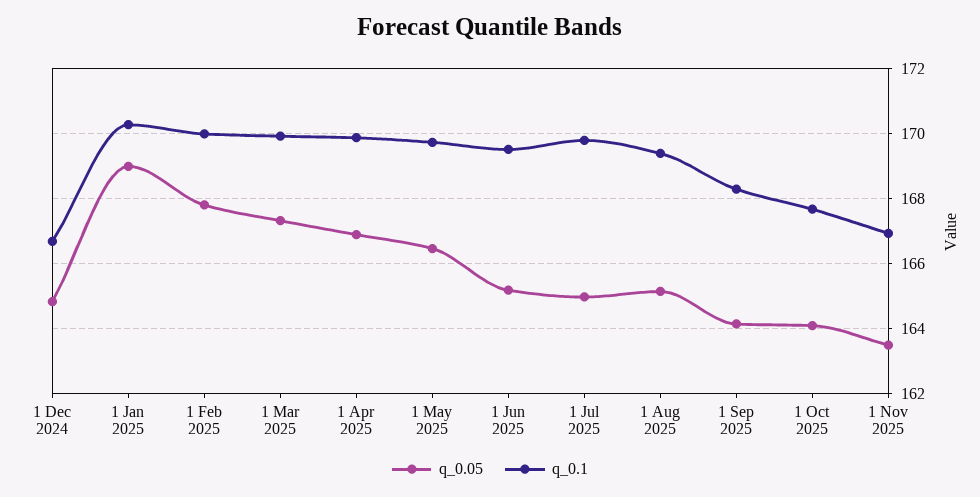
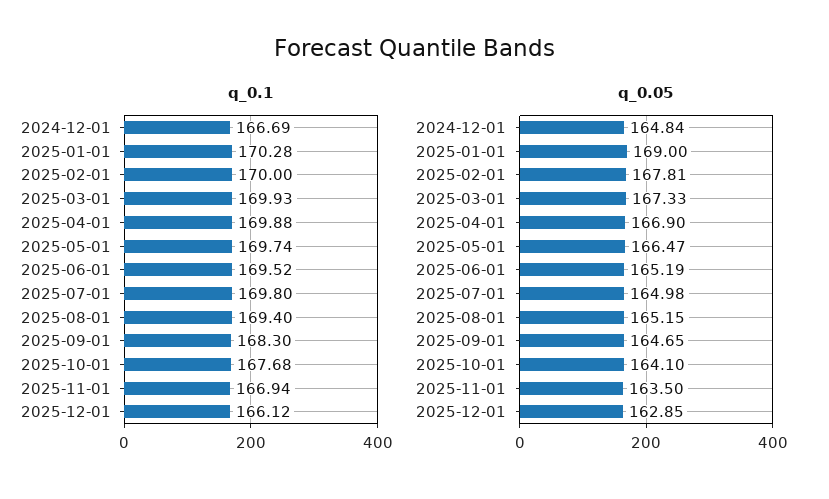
q_0.05, 1 Sep 2025: 164.2 -> 164.65
q_0.1, 2025-12-01: none -> 166.12
q_0.05, 2025-12-01: none -> 162.85

